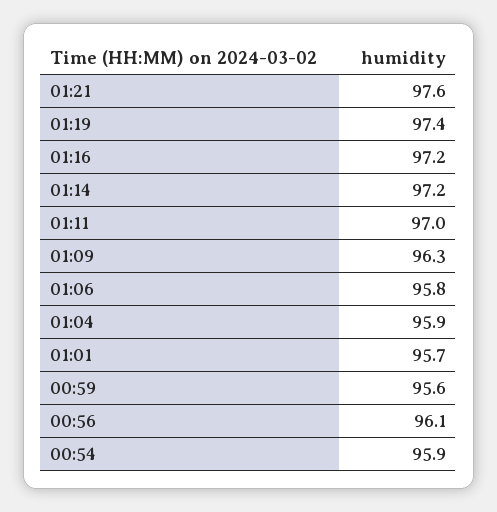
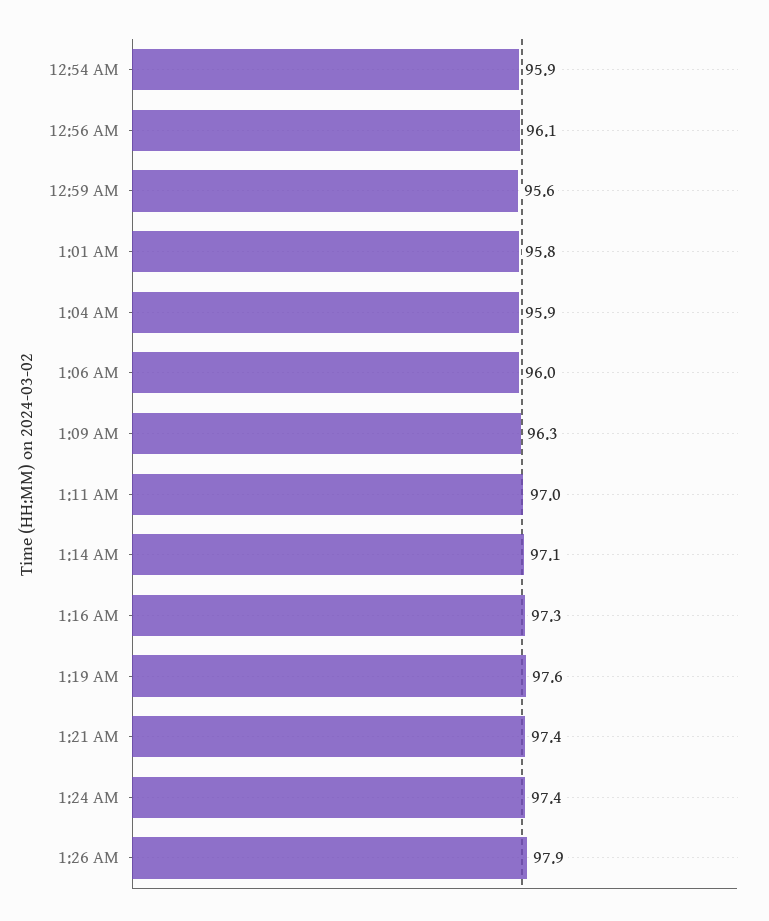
01:21: 97.6 -> 97.4
01:19: 97.4 -> 97.6
01:16: 97.2 -> 97.3
01:14: 97.2 -> 97.1
01:06: 95.8 -> 96
01:01: 95.7 -> 95.8
1:24 AM: none -> 97.4
1:26 AM: none -> 97.9

